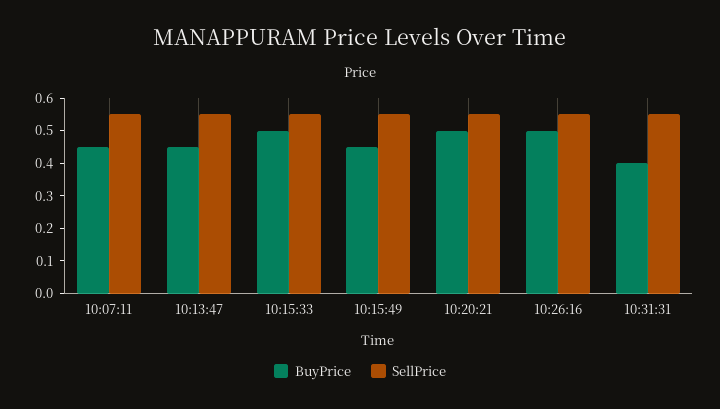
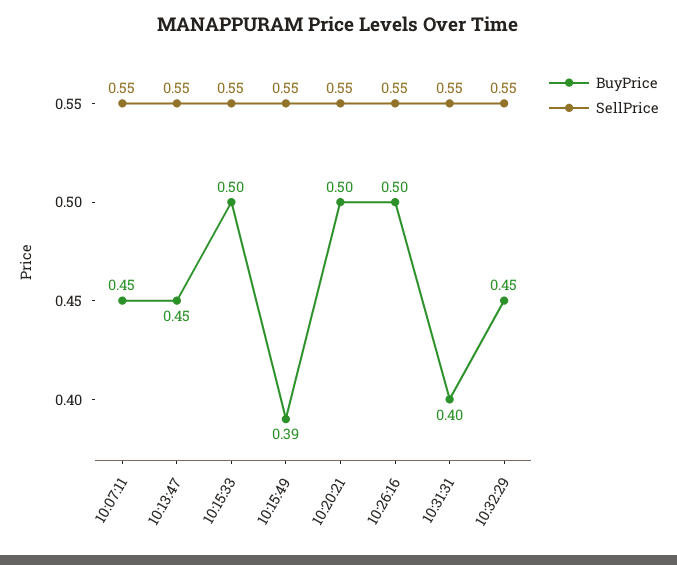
BuyPrice, 10:15:49: 0.45 -> 0.39
BuyPrice, 10:32:29: none -> 0.45
SellPrice, 10:32:29: none -> 0.55

